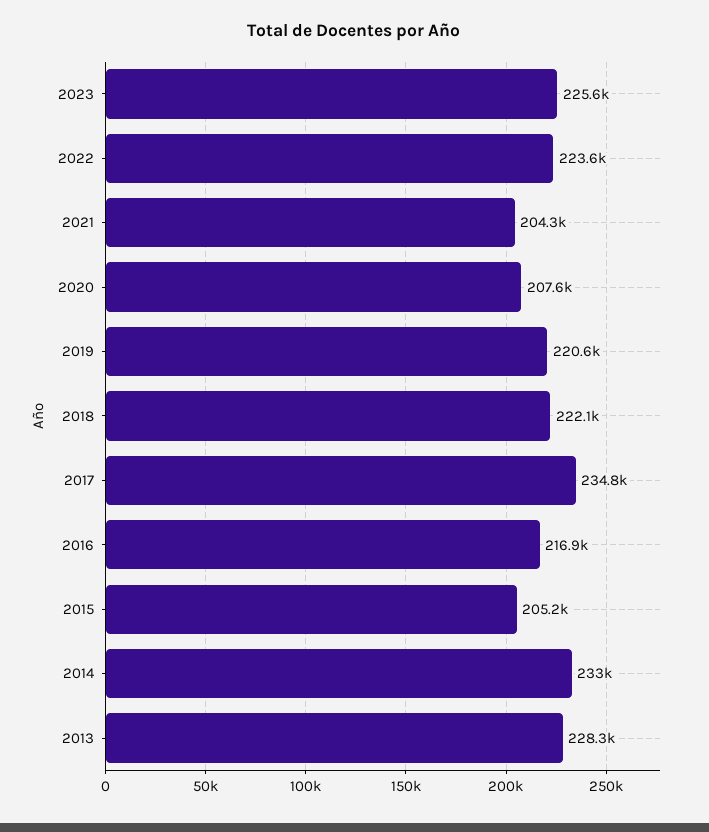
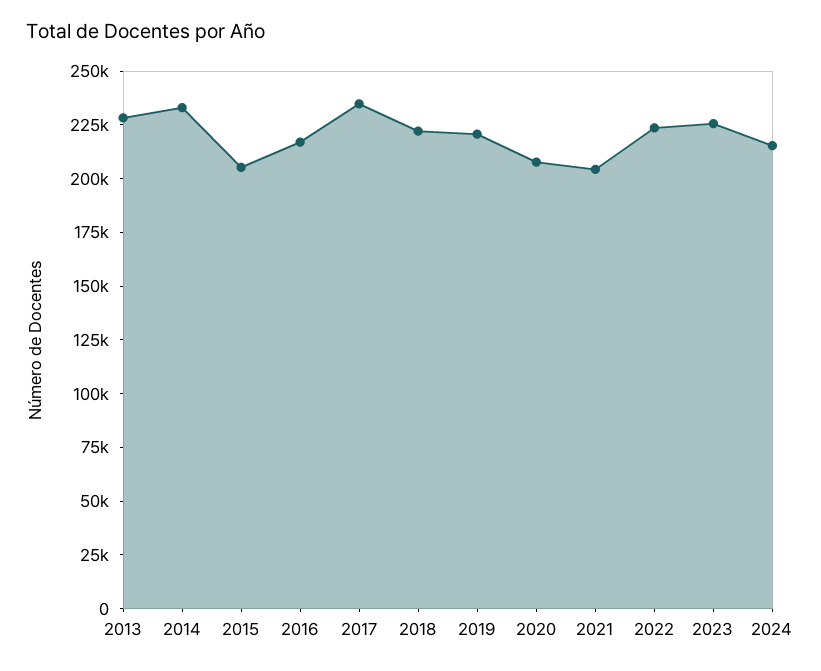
2024: none -> 215000

